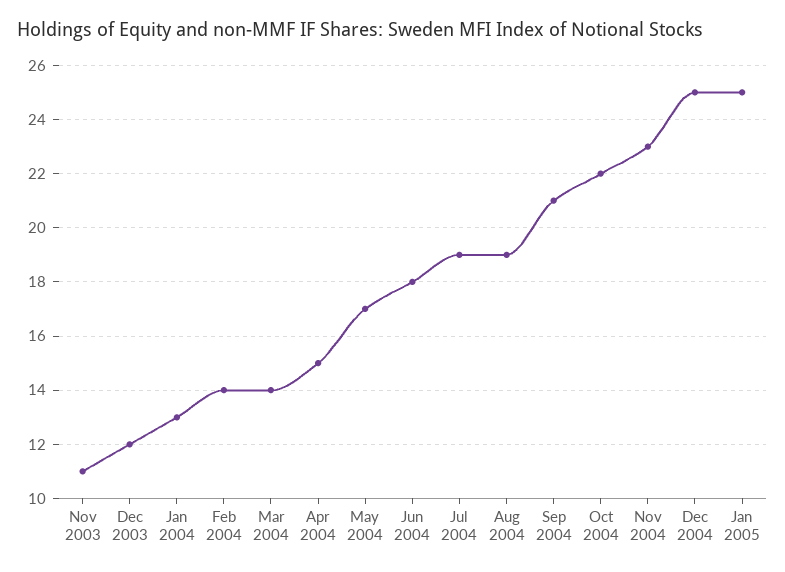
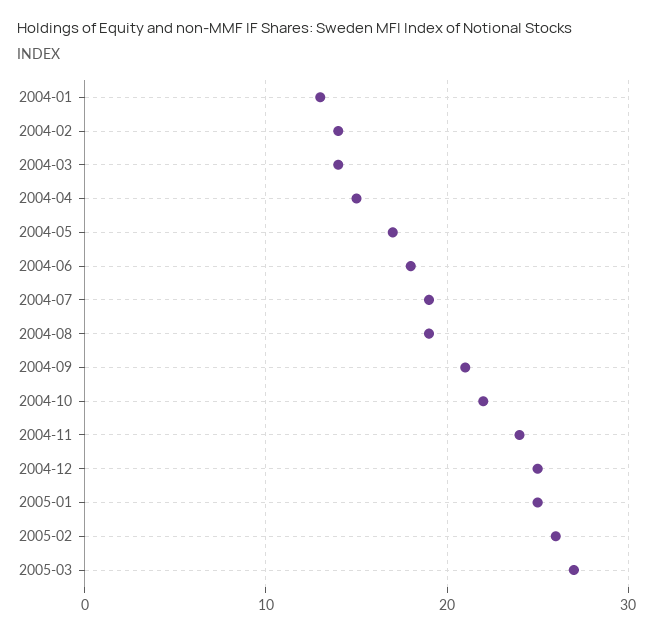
Nov 2003: 11 -> none
Dec 2003: 12 -> none
Nov 2004: 23 -> 24
2005-02: none -> 26
2005-03: none -> 27

